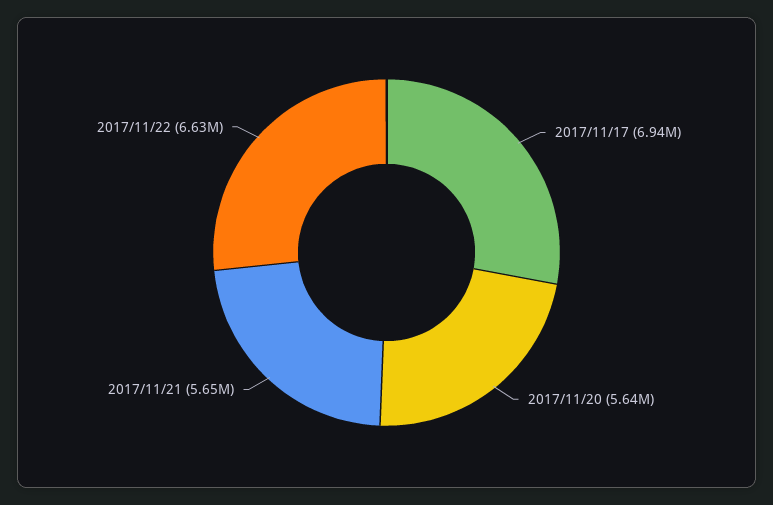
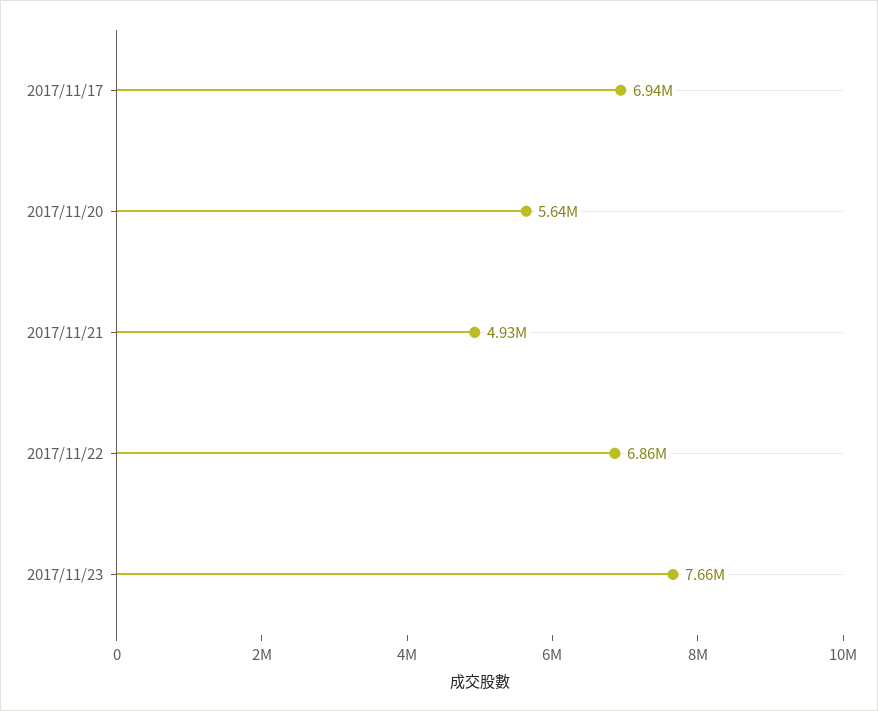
2017/11/21: 5650000 -> 4930000
2017/11/22: 6630000 -> 6860000
2017/11/23: none -> 7660000

